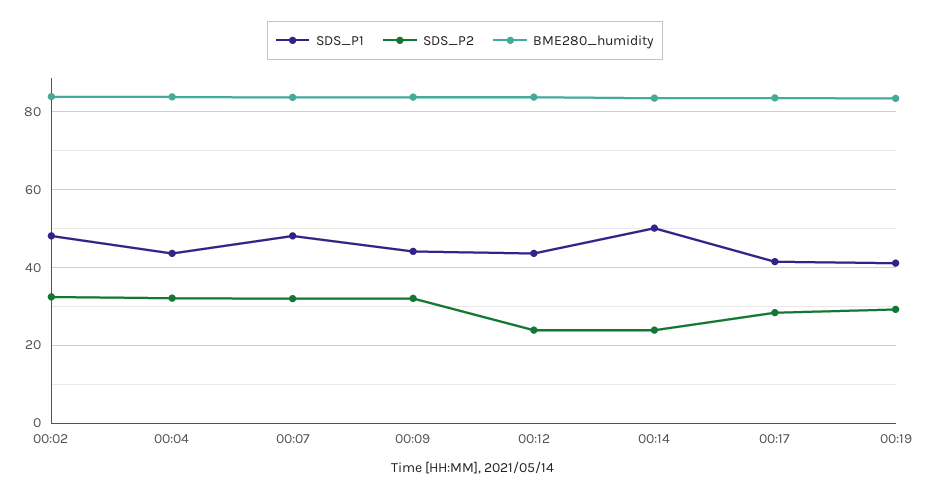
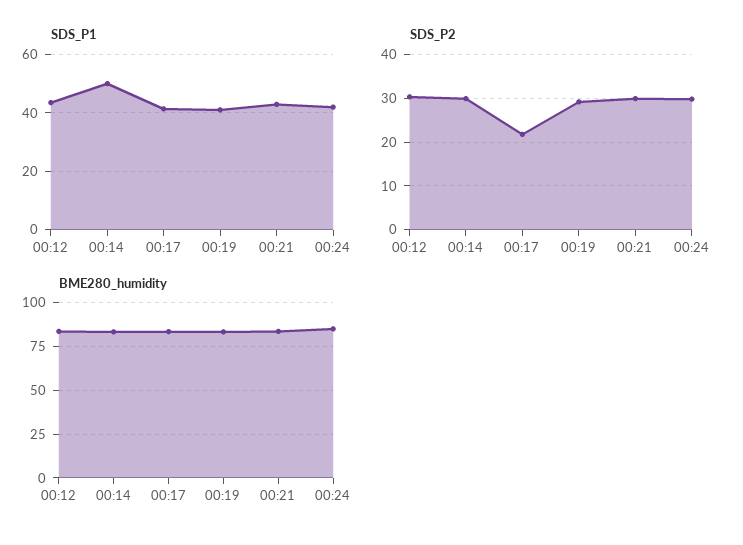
SDS_P1, 00:02: 48 -> none
SDS_P2, 00:02: 32 -> none
BME280_humidity, 00:02: 84 -> none
SDS_P1, 00:04: 44 -> none
SDS_P2, 00:04: 32 -> none
BME280_humidity, 00:04: 84 -> none
SDS_P1, 00:07: 48 -> none
SDS_P2, 00:07: 32 -> none
BME280_humidity, 00:07: 84 -> none
SDS_P1, 00:09: 44 -> none
SDS_P2, 00:09: 32 -> none
BME280_humidity, 00:09: 84 -> none
SDS_P2, 00:12: 24 -> 30
SDS_P2, 00:14: 24 -> 30
SDS_P2, 00:17: 28 -> 22
SDS_P1, 00:21: none -> 42.5
SDS_P1, 00:24: none -> 42.5
SDS_P2, 00:21: none -> 30
SDS_P2, 00:24: none -> 30
BME280_humidity, 00:21: none -> 85
BME280_humidity, 00:24: none -> 85

